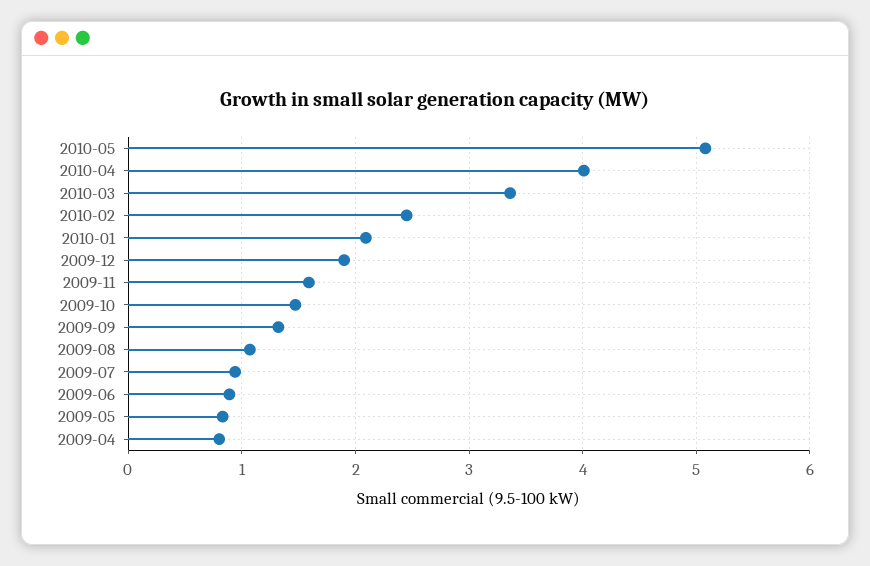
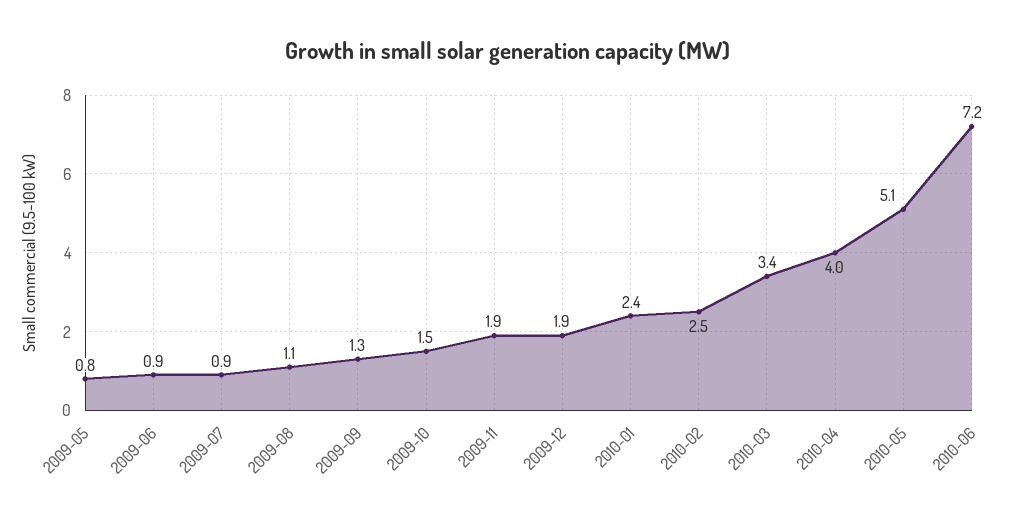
2010-01: 2.1 -> 2.4
2009-11: 1.6 -> 1.9
2009-04: 0.8 -> none
2010-06: none -> 7.2

